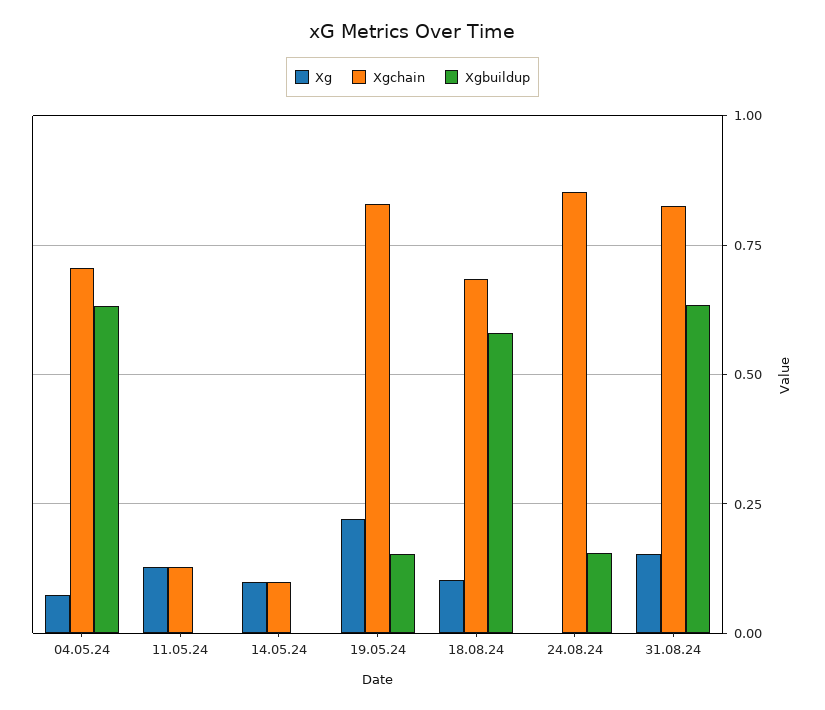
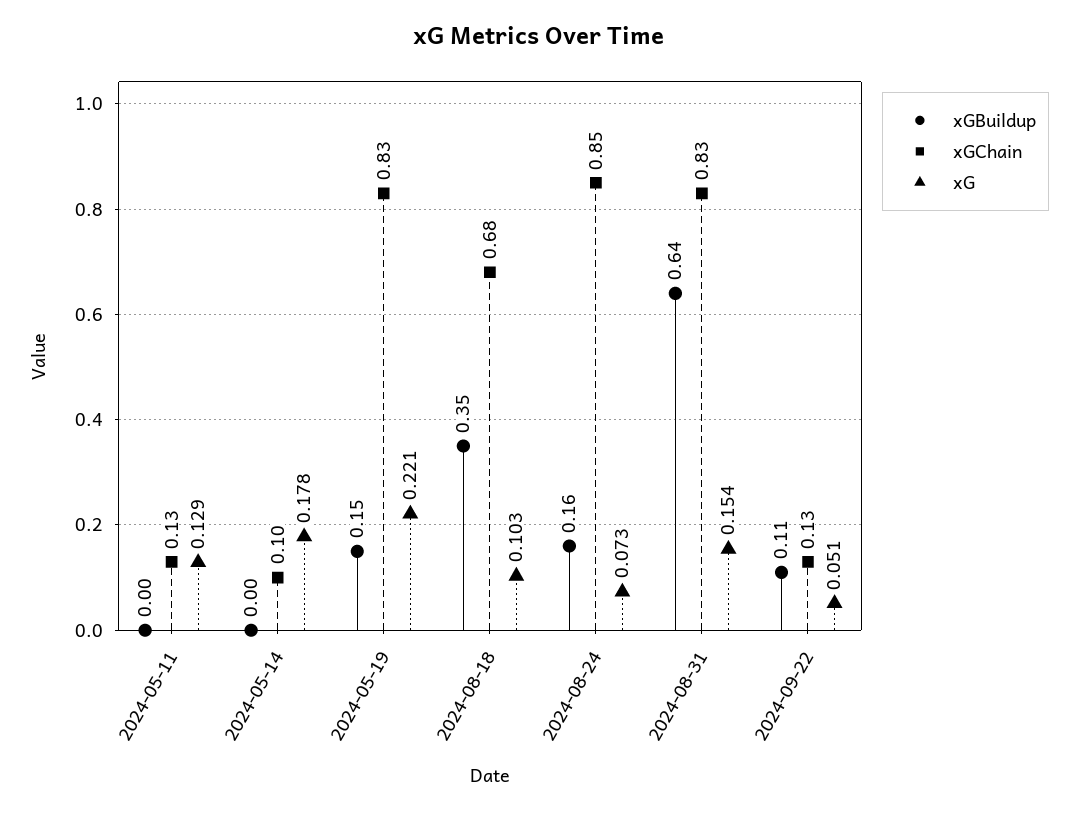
Xg, 04.05.24: 0.075 -> none
Xgchain, 04.05.24: 0.7 -> none
Xgbuildup, 04.05.24: 0.625 -> none
Xg, 14.05.24: 0.1 -> 0.178
Xgbuildup, 18.08.24: 0.575 -> 0.35
Xg, 24.08.24: 0 -> 0.073
Xgbuildup, 2024-09-22: none -> 0.11
Xgchain, 2024-09-22: none -> 0.13
Xg, 2024-09-22: none -> 0.051

